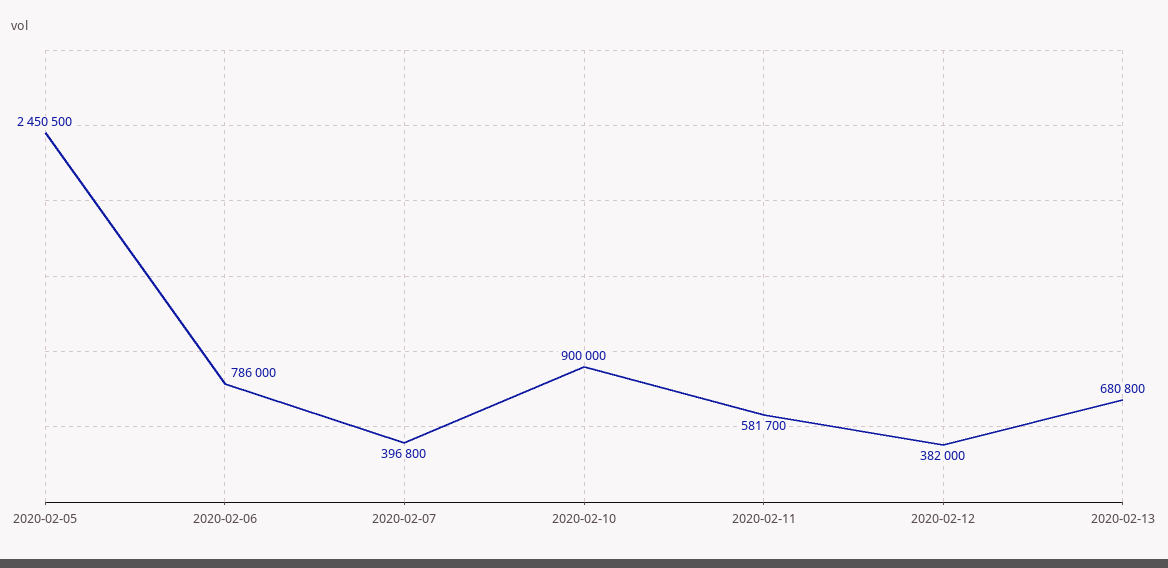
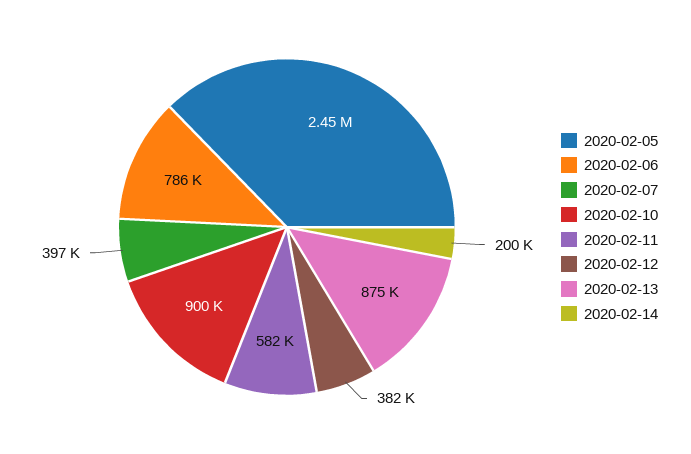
2020-02-13: 680800 -> 875000
2020-02-14: none -> 200000

